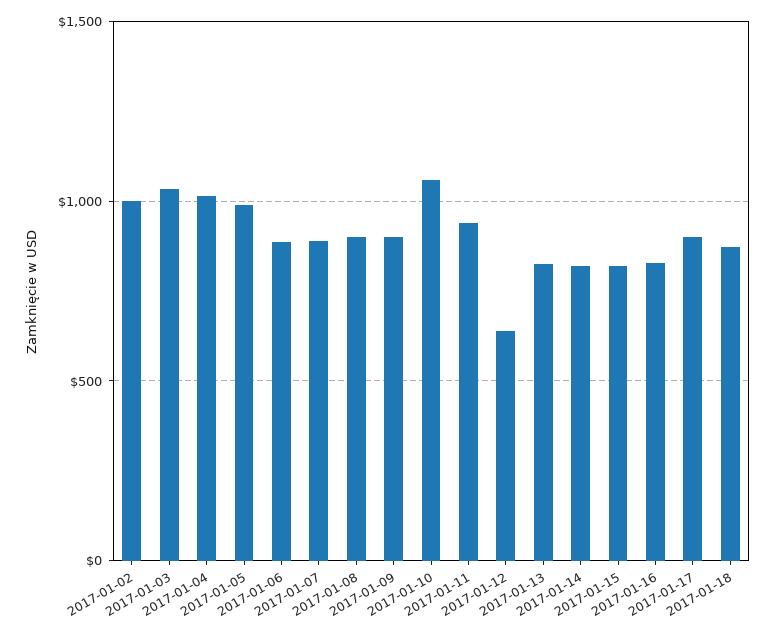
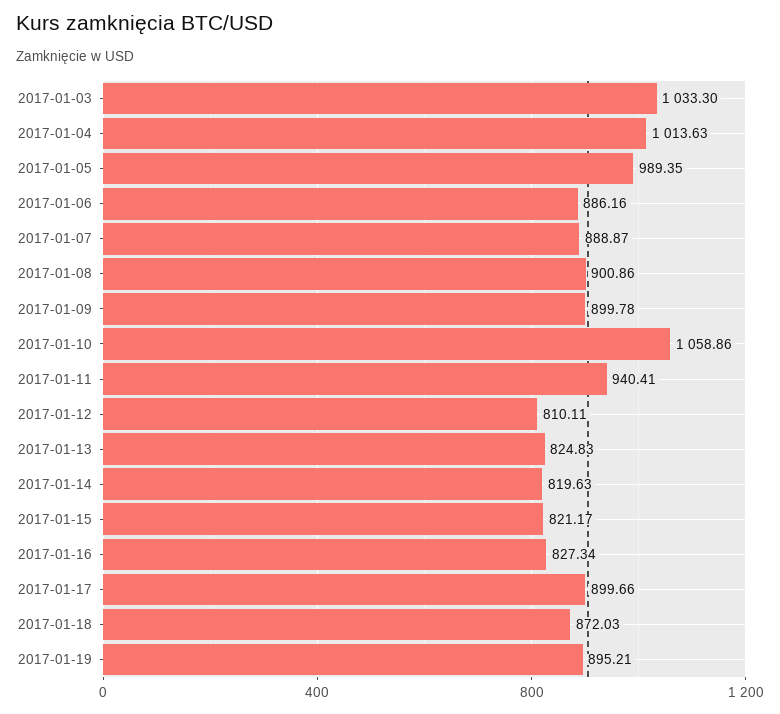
2017-01-02: 1000 -> none
2017-01-12: 650 -> 810.11
2017-01-19: none -> 895.21

